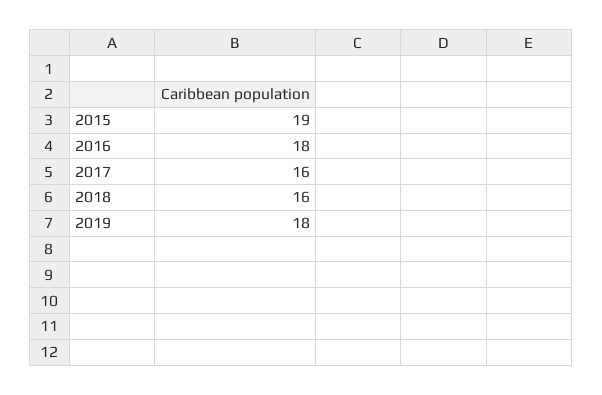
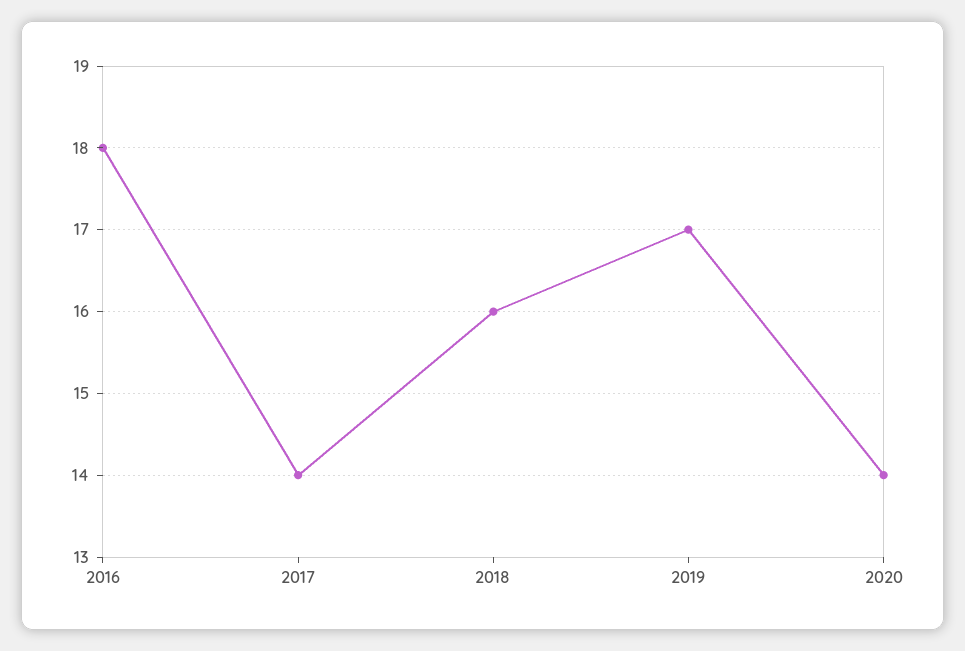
2015: 19 -> none
2017: 16 -> 14
2019: 18 -> 17
2020: none -> 14

